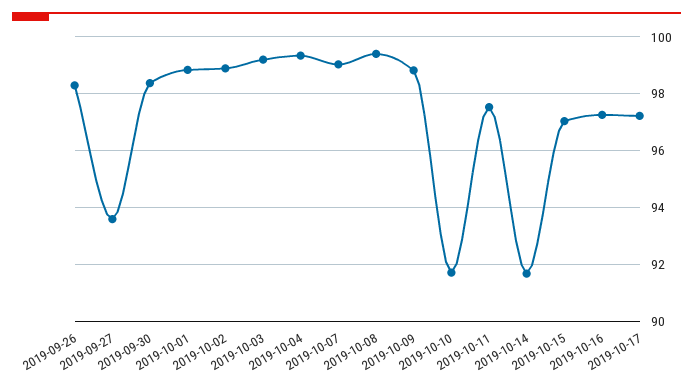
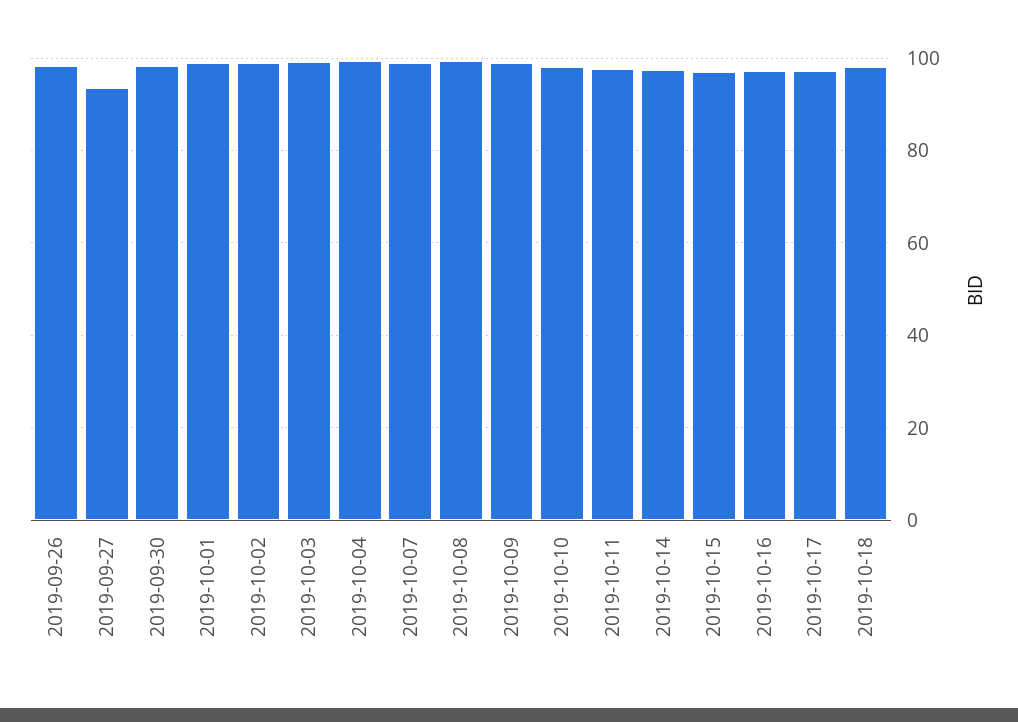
2019-10-10: 91.75 -> 98
2019-10-14: 91.75 -> 98
2019-10-18: none -> 98

